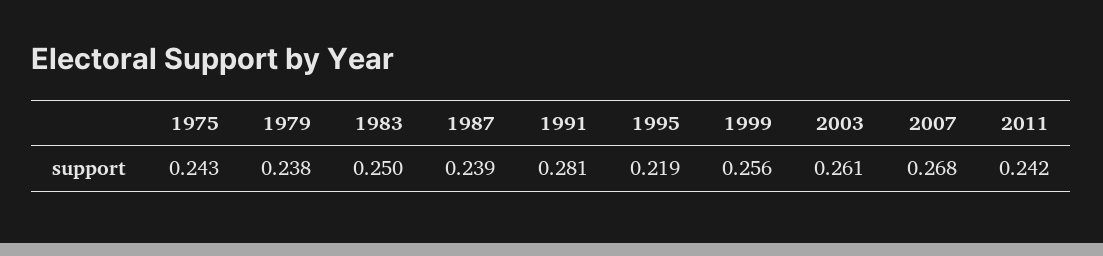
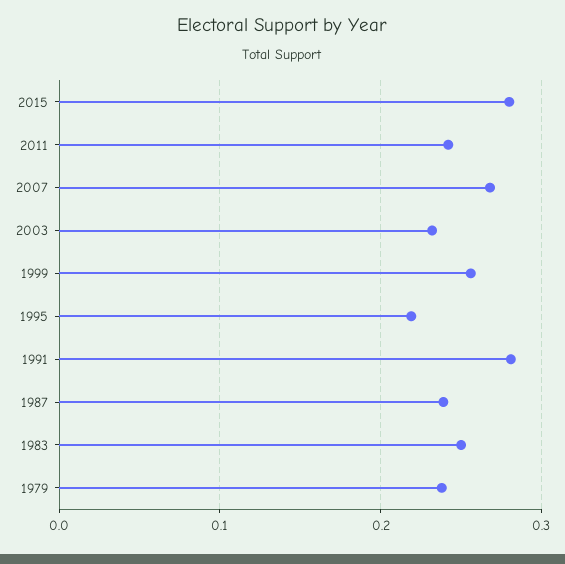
1975: 0.243 -> none
2003: 0.261 -> 0.23
2015: none -> 0.28

